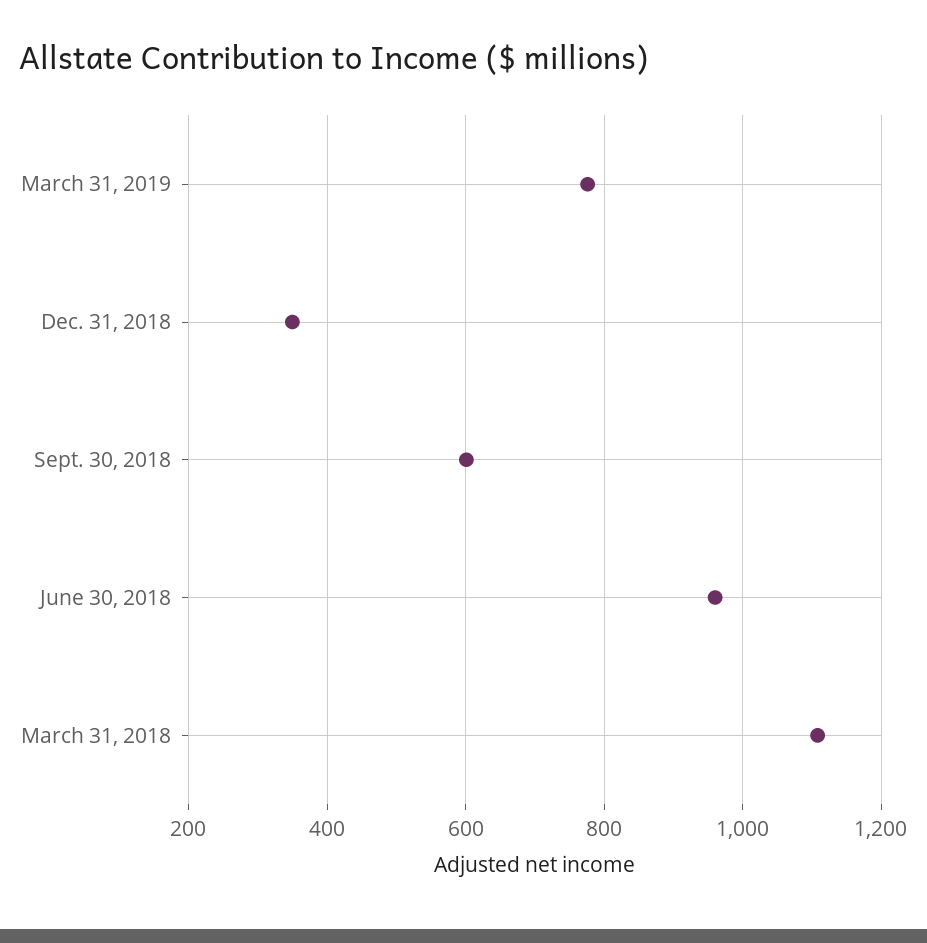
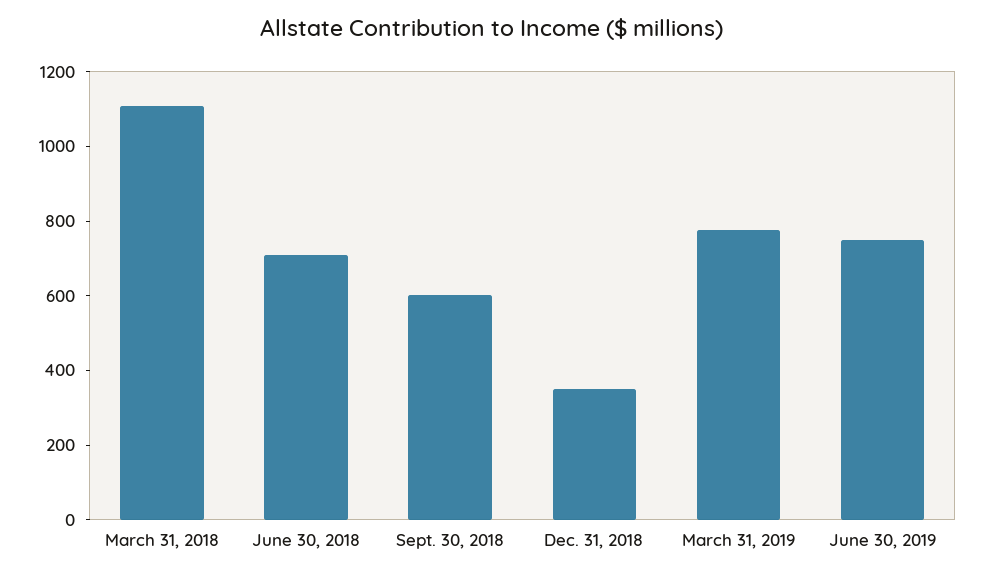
June 30, 2018: 960 -> 700
June 30, 2019: none -> 750

